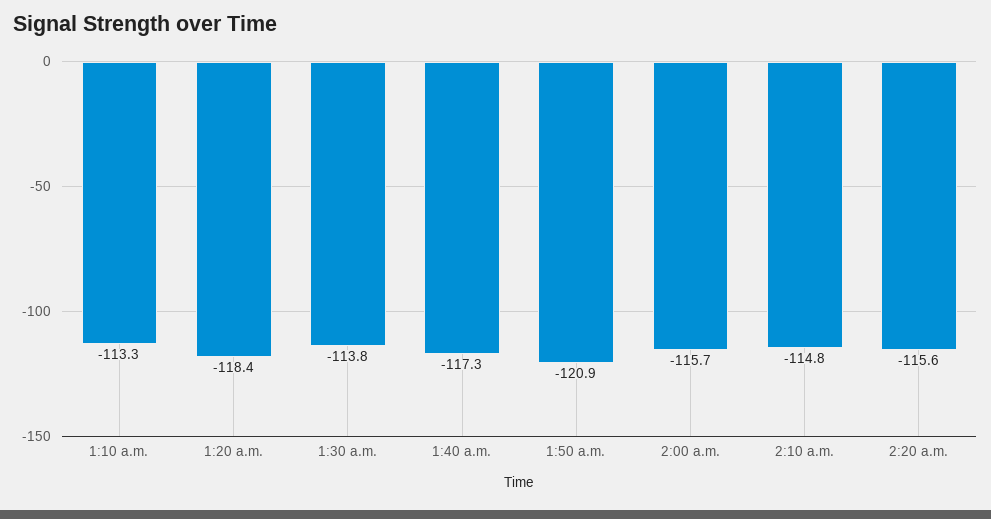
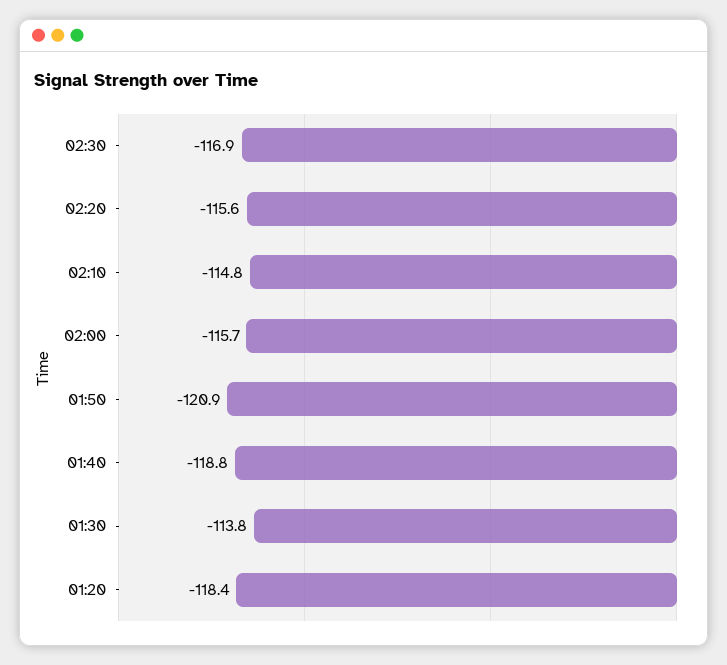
1:10 a.m.: -113.3 -> none
1:40 a.m.: -117.3 -> -118.8
02:30: none -> -116.9

